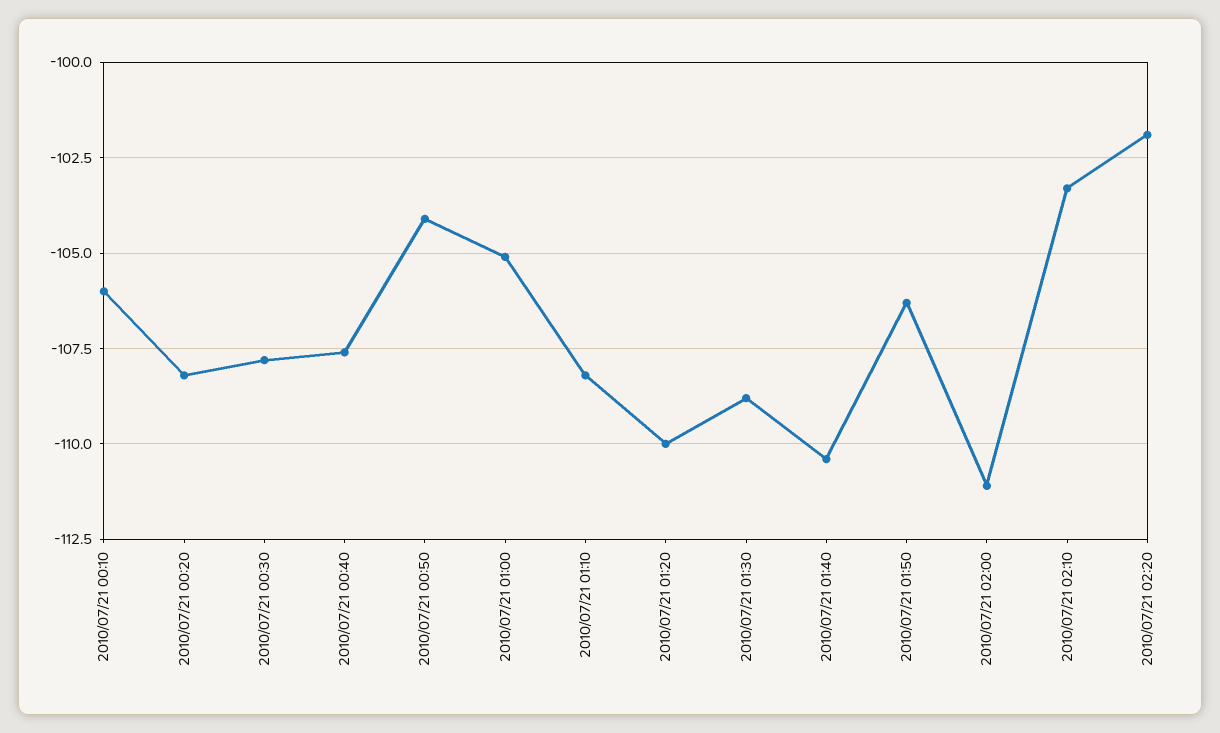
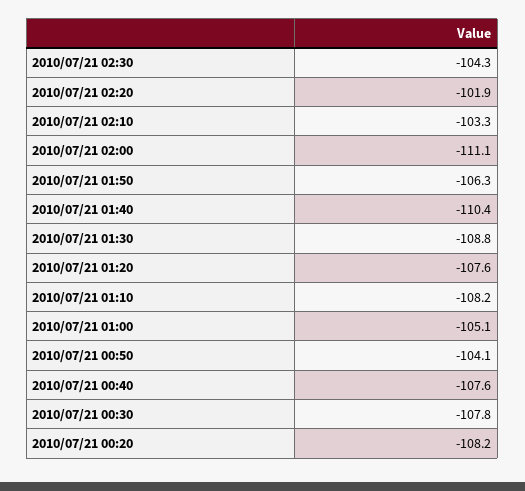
2010/07/21 00:10: -106 -> none
2010/07/21 01:20: -110 -> -107.6
2010/07/21 02:30: none -> -104.3

